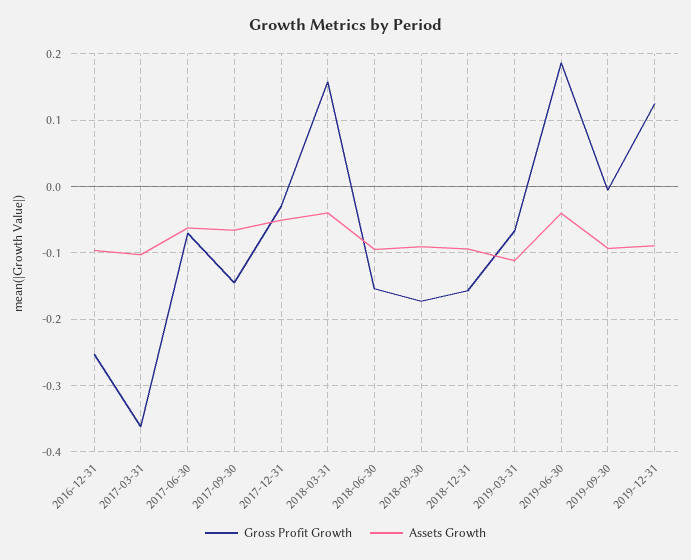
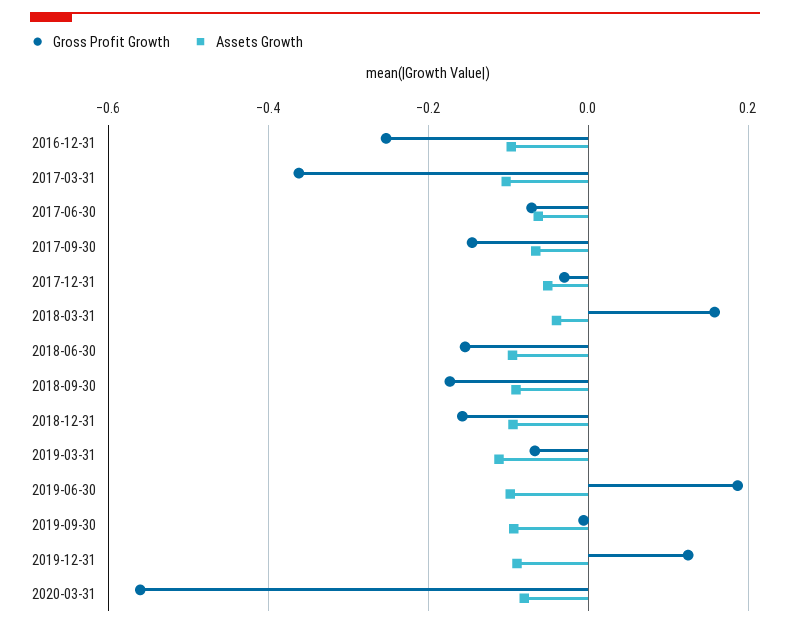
Assets Growth, 2019-06-30: -0.04 -> -0.1
Gross Profit Growth, 2020-03-31: none -> -0.56
Assets Growth, 2020-03-31: none -> -0.08

